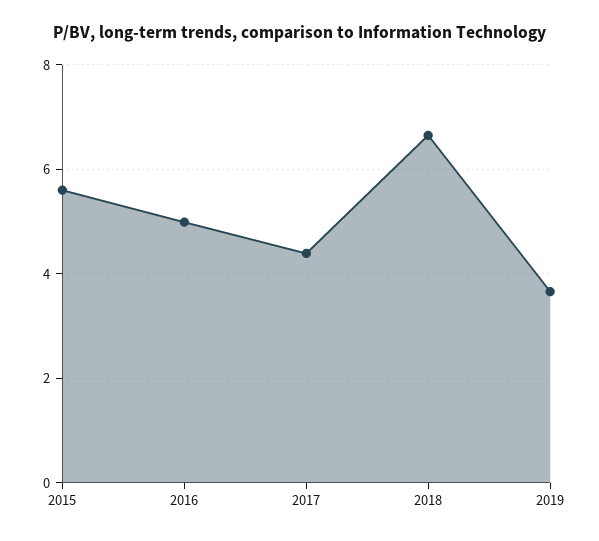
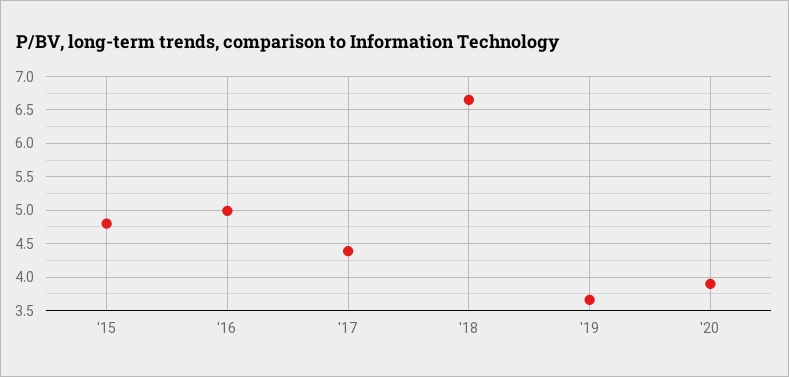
2015: 5.6 -> 4.8
'20: none -> 3.9

